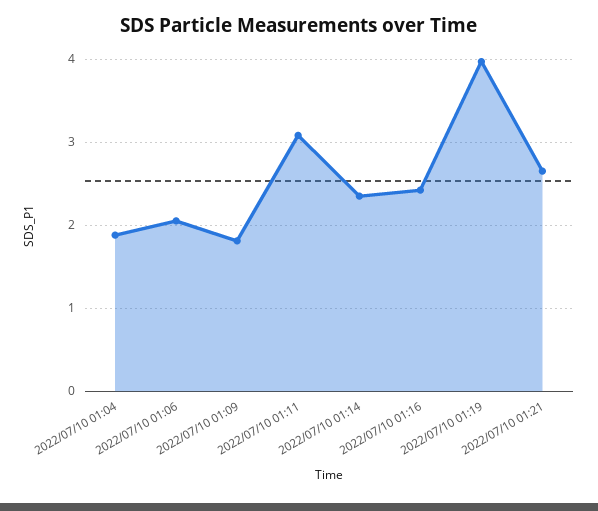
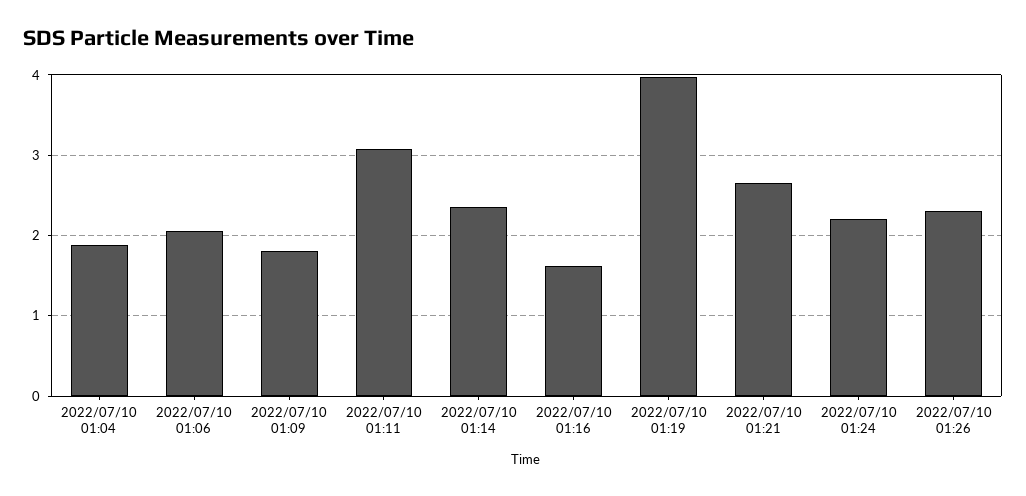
2022/07/10 01:16: 2.4 -> 1.6
2022/07/10 01:24: none -> 2.2
2022/07/10 01:26: none -> 2.3

